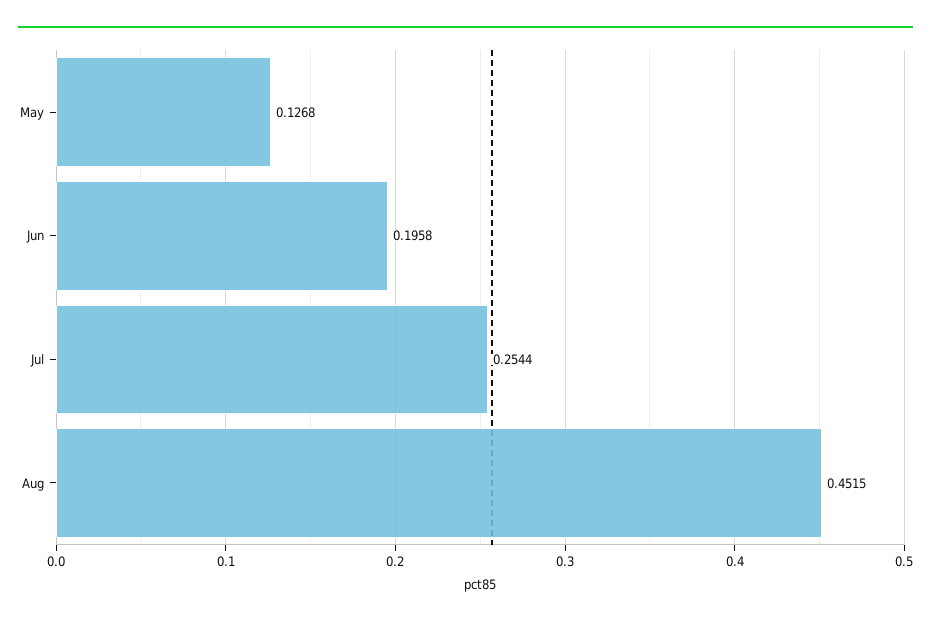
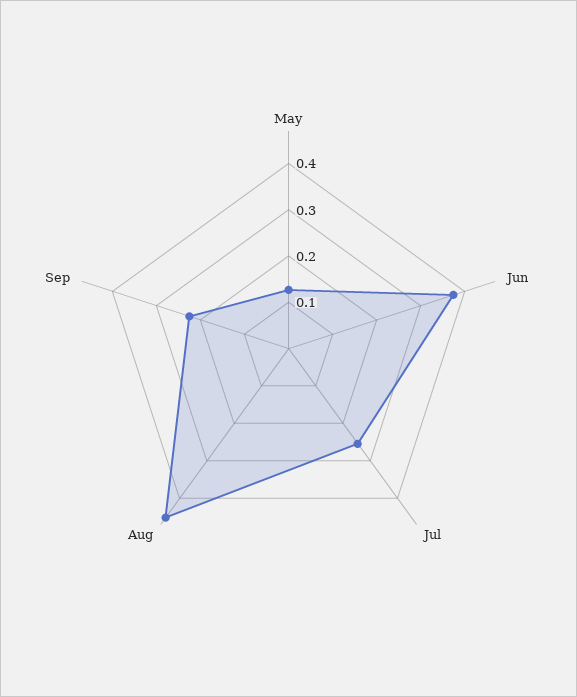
Jun: 0.1958 -> 0.38
Sep: none -> 0.22

